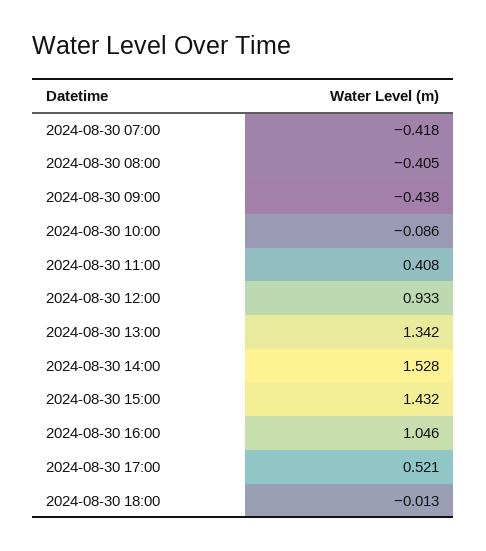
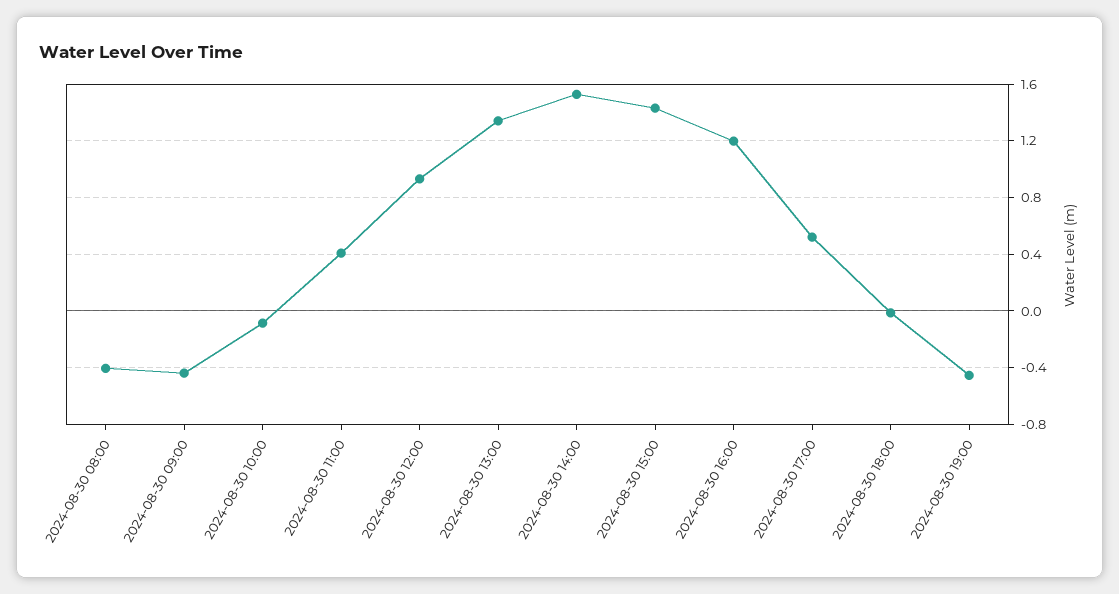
2024-08-30 07:00: -0.418 -> none
2024-08-30 16:00: 1.046 -> 1.2
2024-08-30 19:00: none -> -0.45

